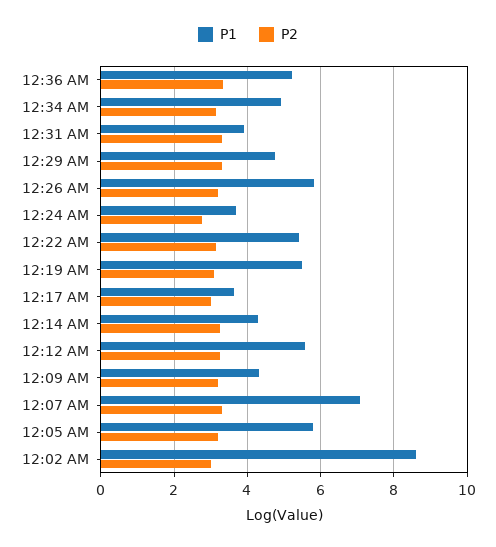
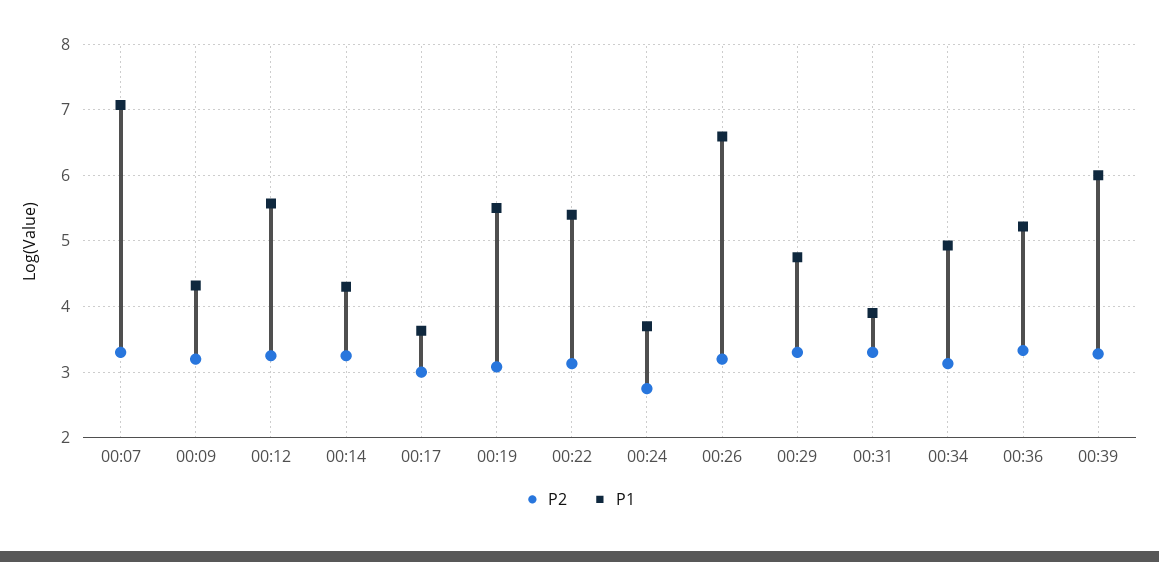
P1, 12:26 AM: 5.8 -> 6.6
P1, 12:05 AM: 5.8 -> none
P2, 12:05 AM: 3.2 -> none
P1, 12:02 AM: 8.6 -> none
P2, 12:02 AM: 3 -> none
P2, 00:39: none -> 3.3
P1, 00:39: none -> 6

